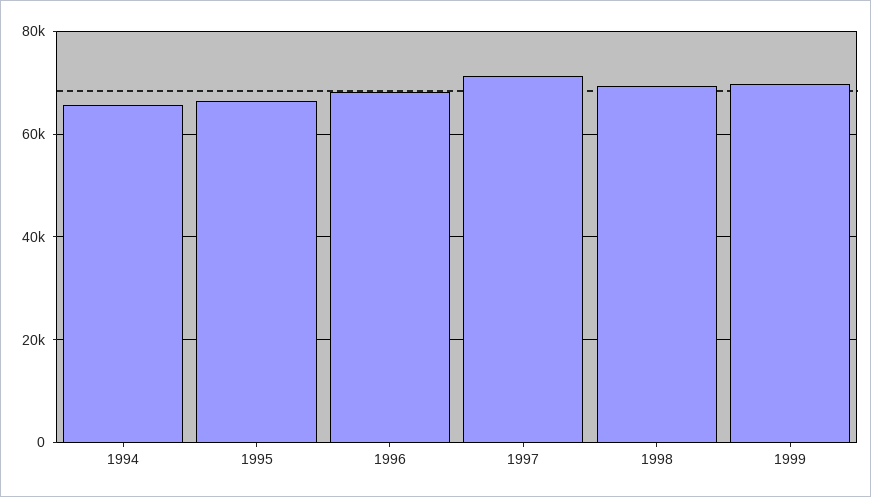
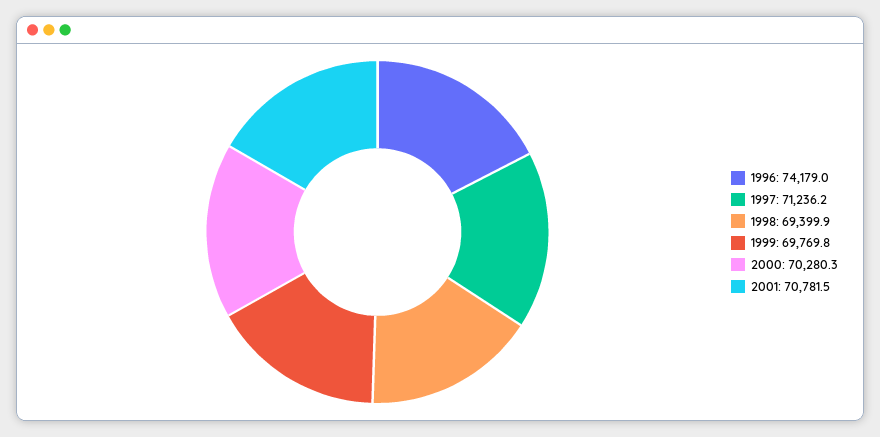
1994: 66000 -> none
1995: 66000 -> none
1996: 68000 -> 74179
2000: none -> 70280.3
2001: none -> 70781.5

